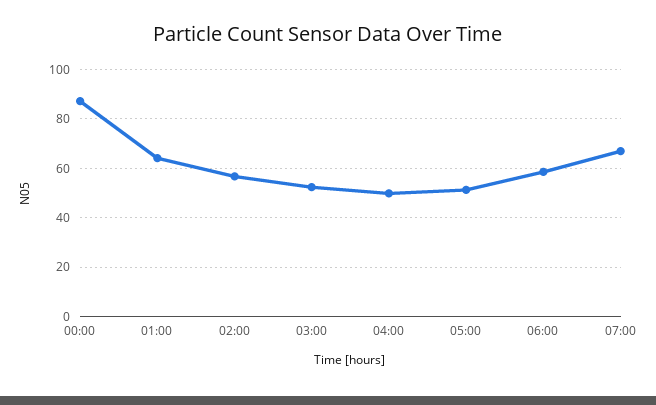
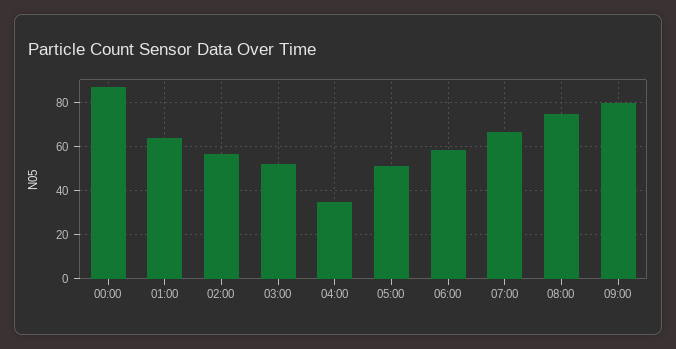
04:00: 50 -> 35
08:00: none -> 75
09:00: none -> 80

